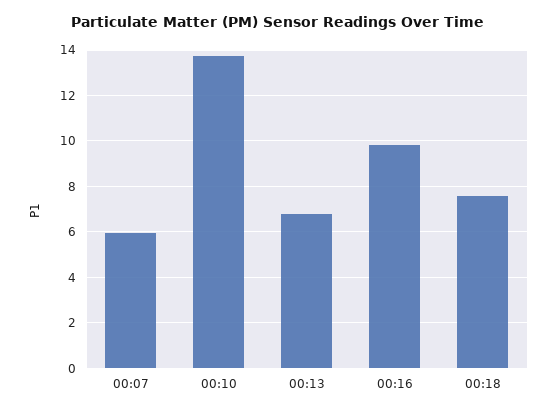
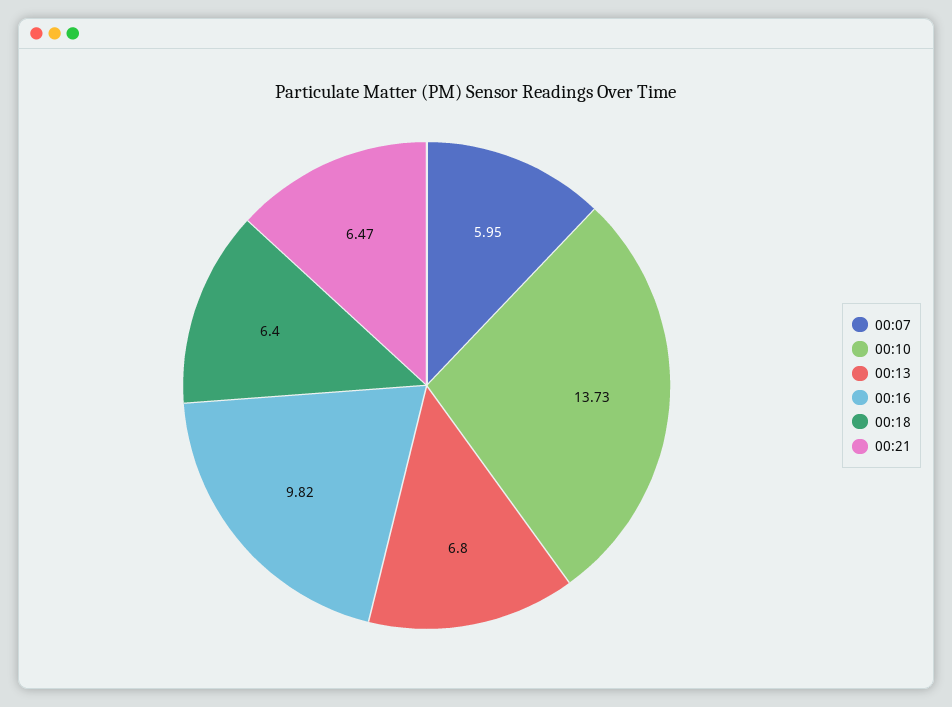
00:18: 7.5 -> 6.4
00:21: none -> 6.47

